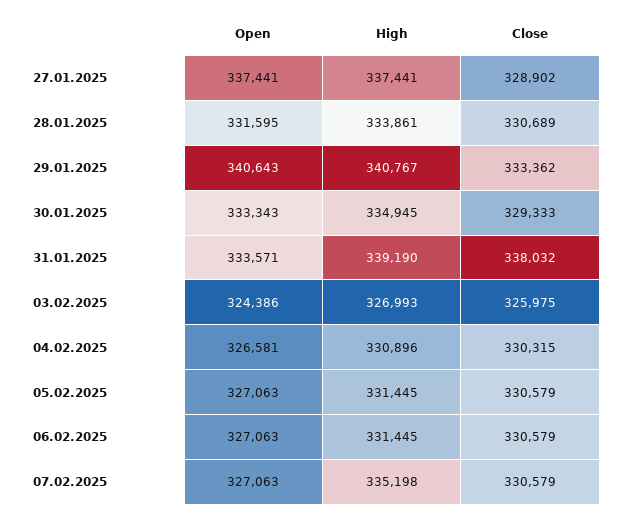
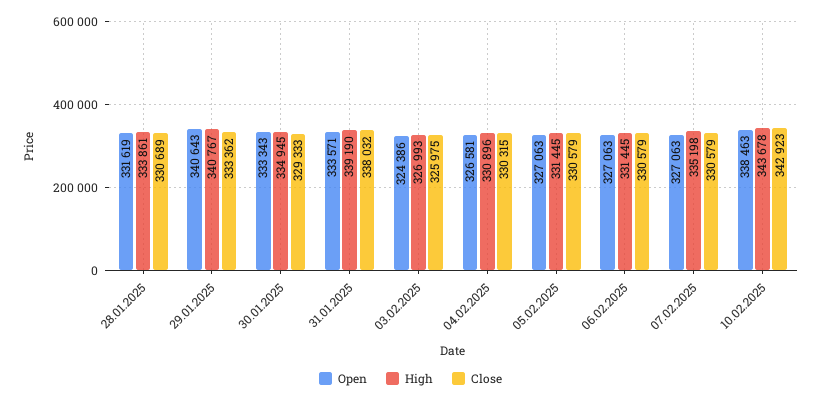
Open, 27.01.2025: 337441 -> none
High, 27.01.2025: 337441 -> none
Close, 27.01.2025: 328902 -> none
Open, 28.01.2025: 331595 -> 331619
Open, 10.02.2025: none -> 338463
High, 10.02.2025: none -> 343678
Close, 10.02.2025: none -> 342923

